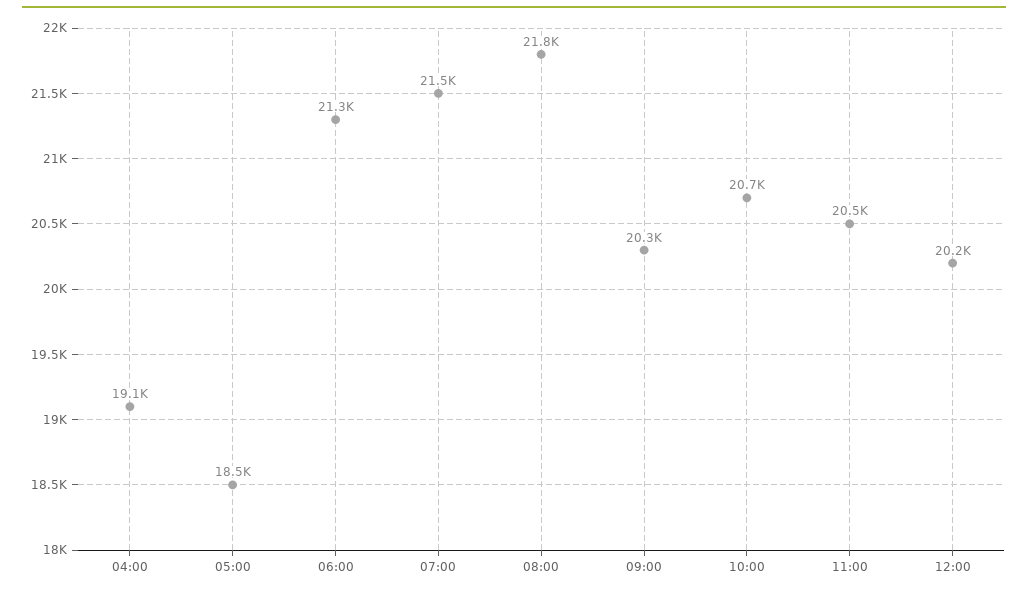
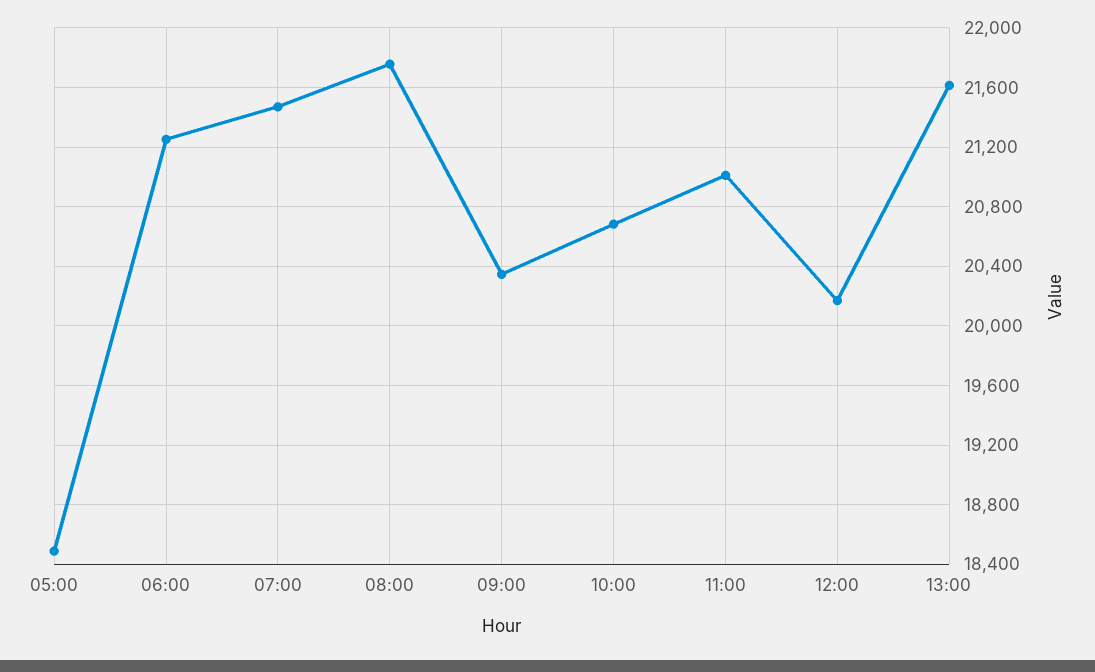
04:00: 19100 -> none
11:00: 20500 -> 21000
13:00: none -> 21600

